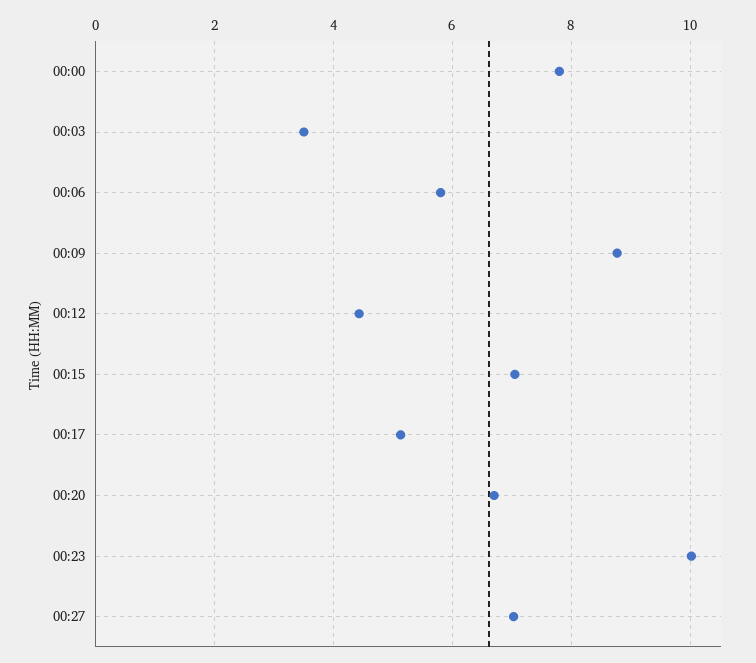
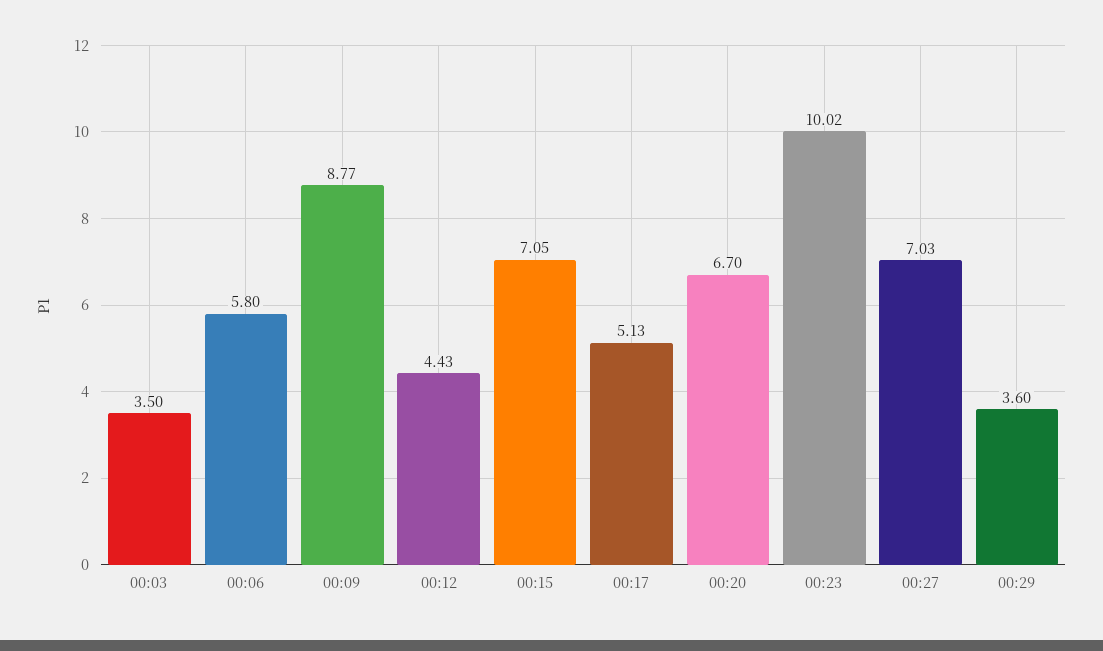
00:00: 7.8 -> none
00:29: none -> 3.6

